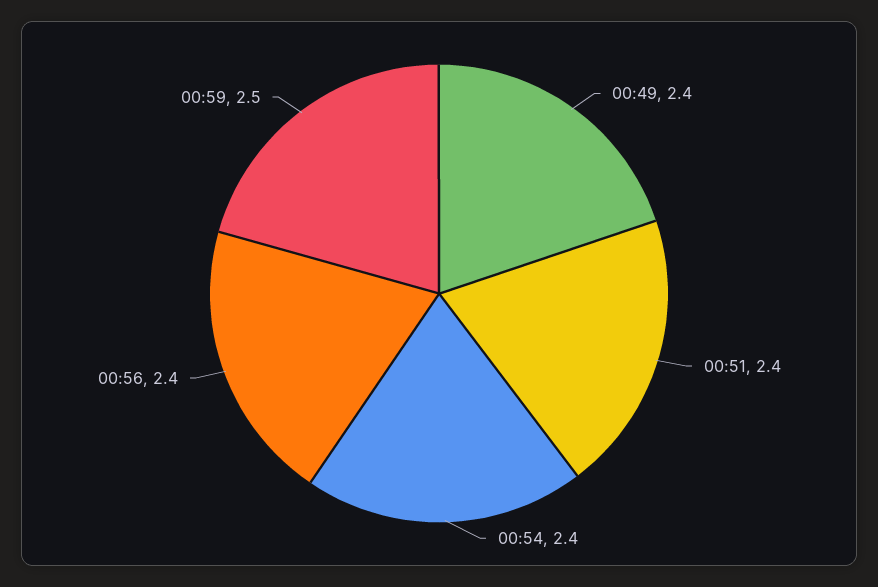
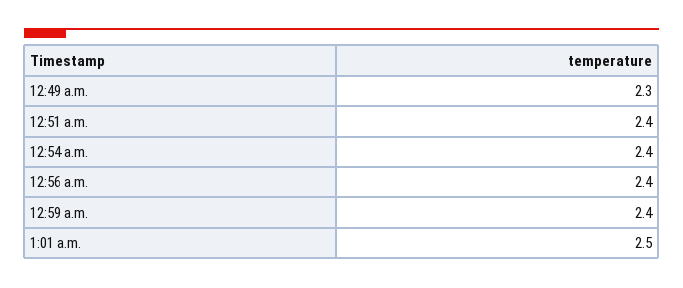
00:49: 2.4 -> 2.3
00:59: 2.5 -> 2.4
1:01 a.m.: none -> 2.5

